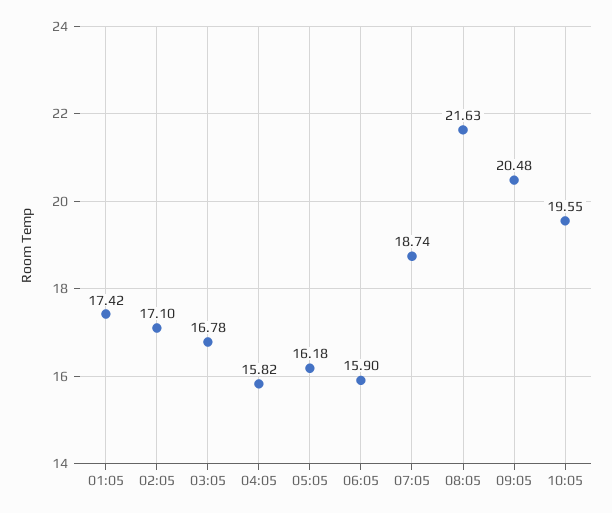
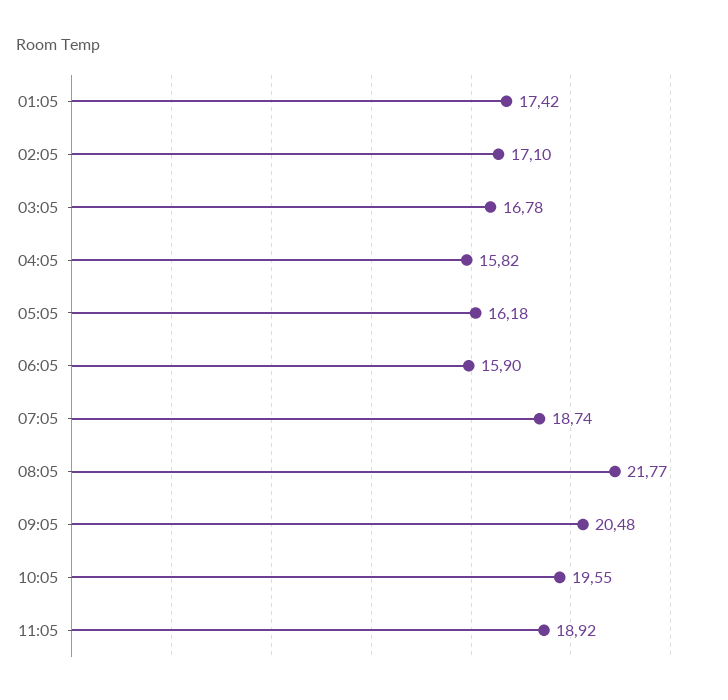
08:05: 21.63 -> 21.77
11:05: none -> 18.92

